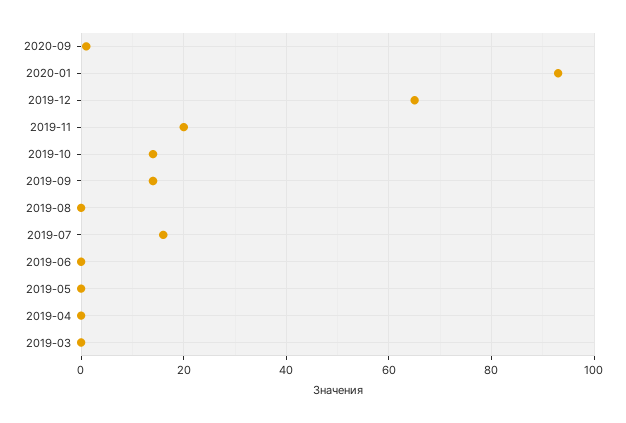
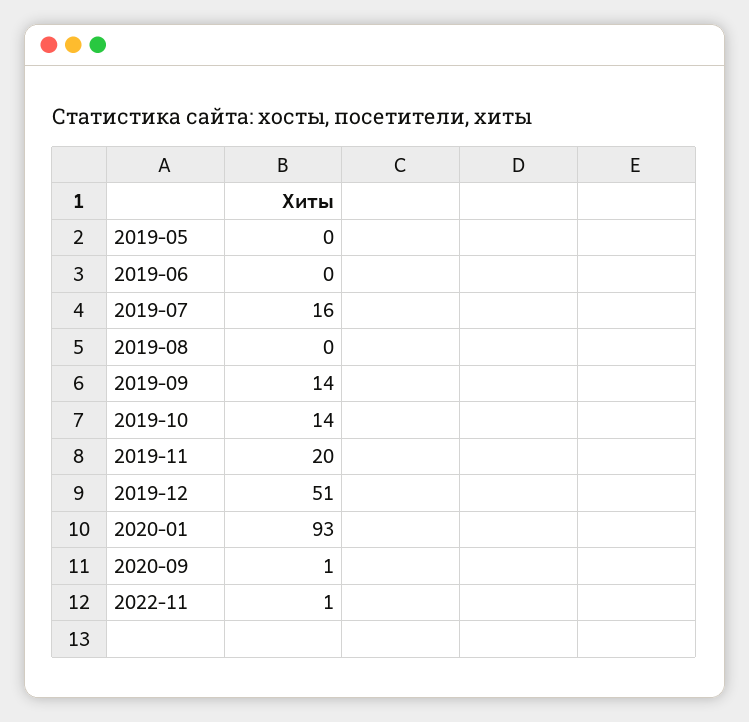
2019-12: 65 -> 51
2019-04: 0 -> none
2019-03: 0 -> none
2022-11: none -> 1

